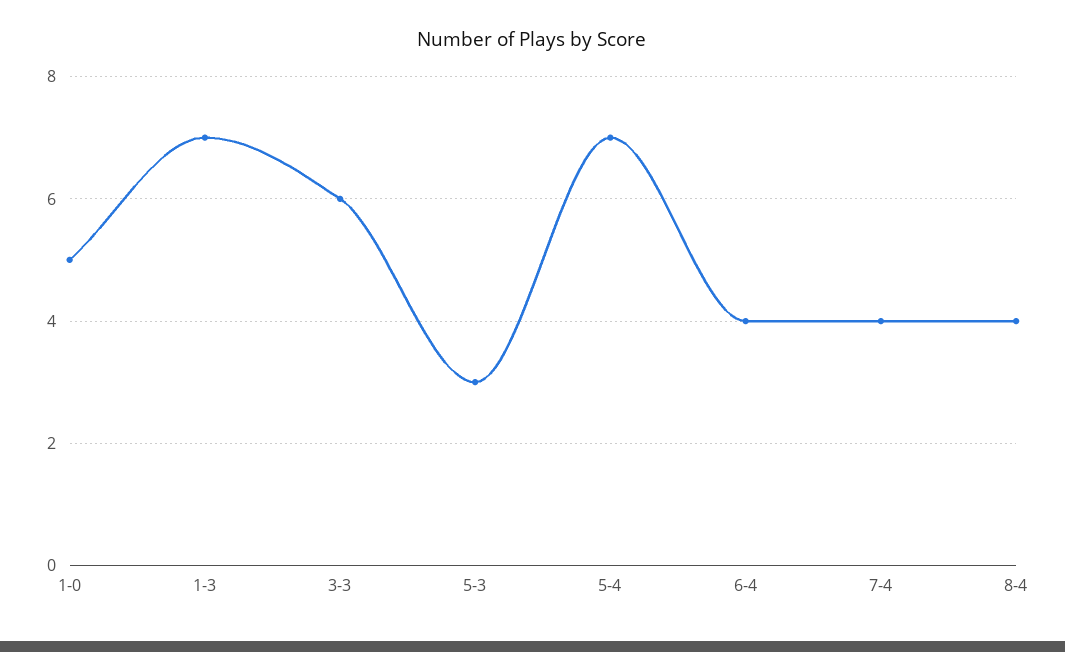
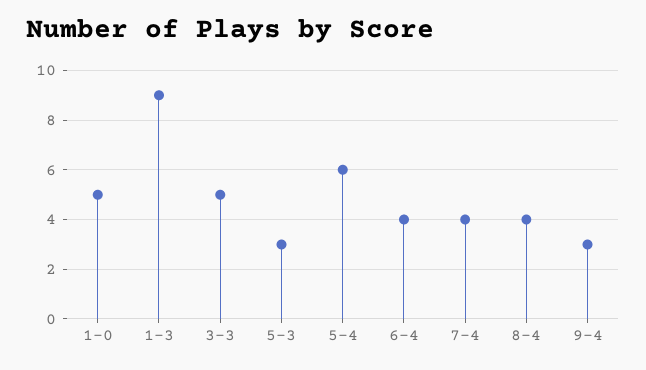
1-3: 7 -> 9
3-3: 6 -> 5
5-4: 7 -> 6
9-4: none -> 3

